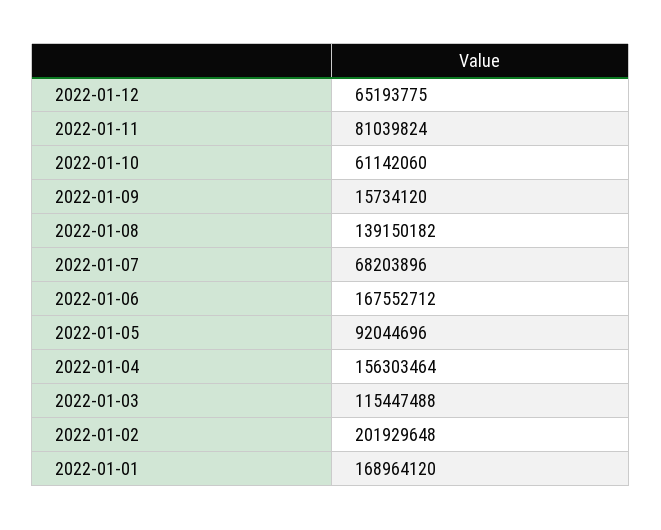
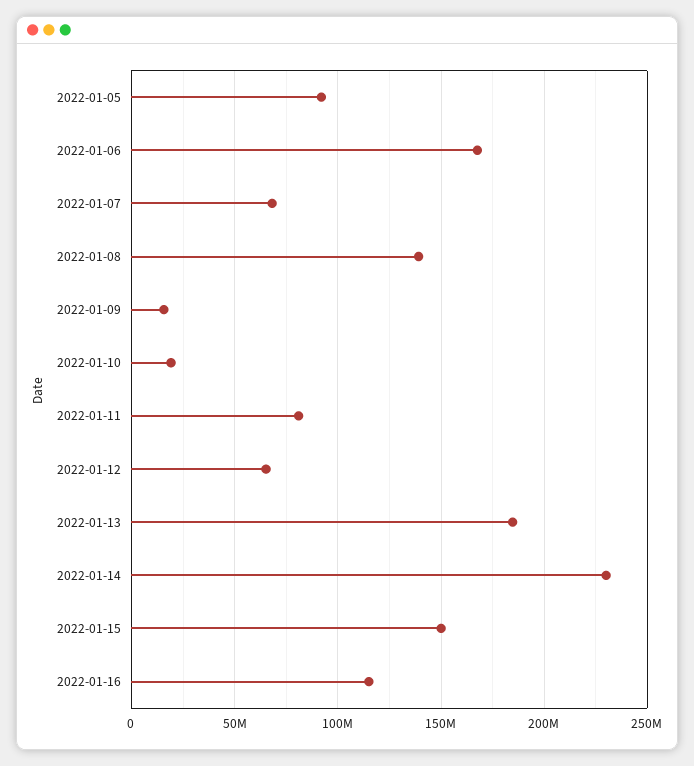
2022-01-10: 61142060 -> 20000000
2022-01-04: 156303464 -> none
2022-01-03: 115447488 -> none
2022-01-02: 201929648 -> none
2022-01-01: 168964120 -> none
2022-01-13: none -> 185000000
2022-01-14: none -> 230000000
2022-01-15: none -> 150000000
2022-01-16: none -> 115000000

